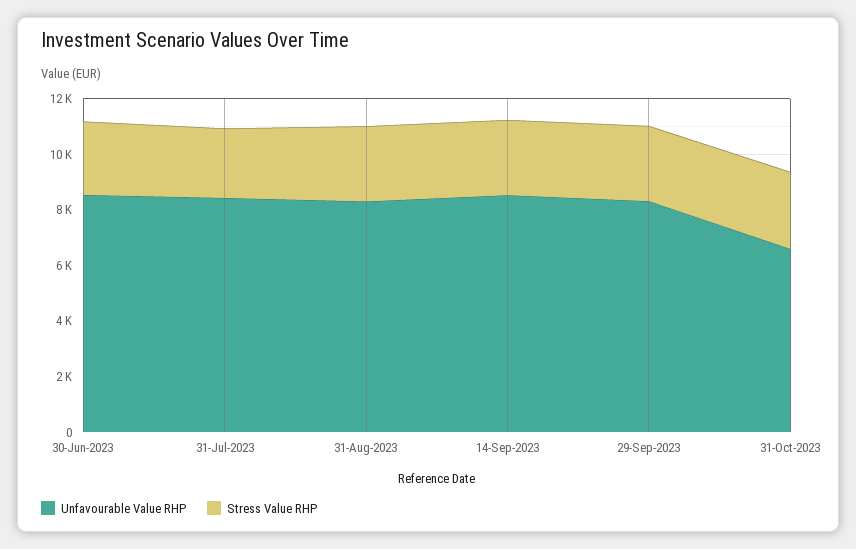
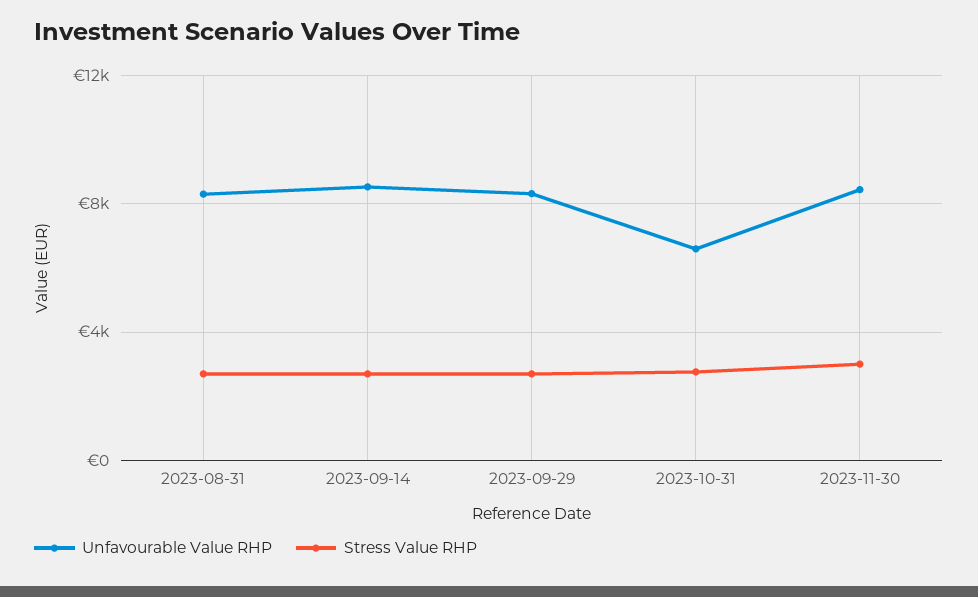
Unfavourable Value RHP, 30-Jun-2023: 8500 -> none
Stress Value RHP, 30-Jun-2023: 2500 -> none
Unfavourable Value RHP, 31-Jul-2023: 8500 -> none
Stress Value RHP, 31-Jul-2023: 2500 -> none
Unfavourable Value RHP, 2023-11-30: none -> 8500
Stress Value RHP, 2023-11-30: none -> 3000

